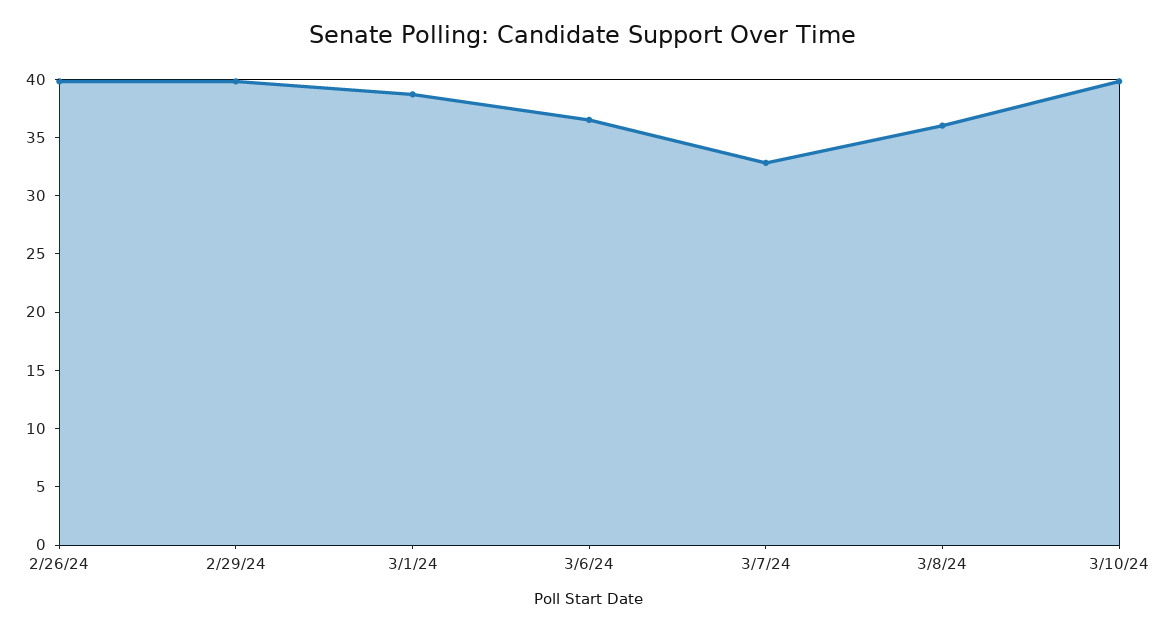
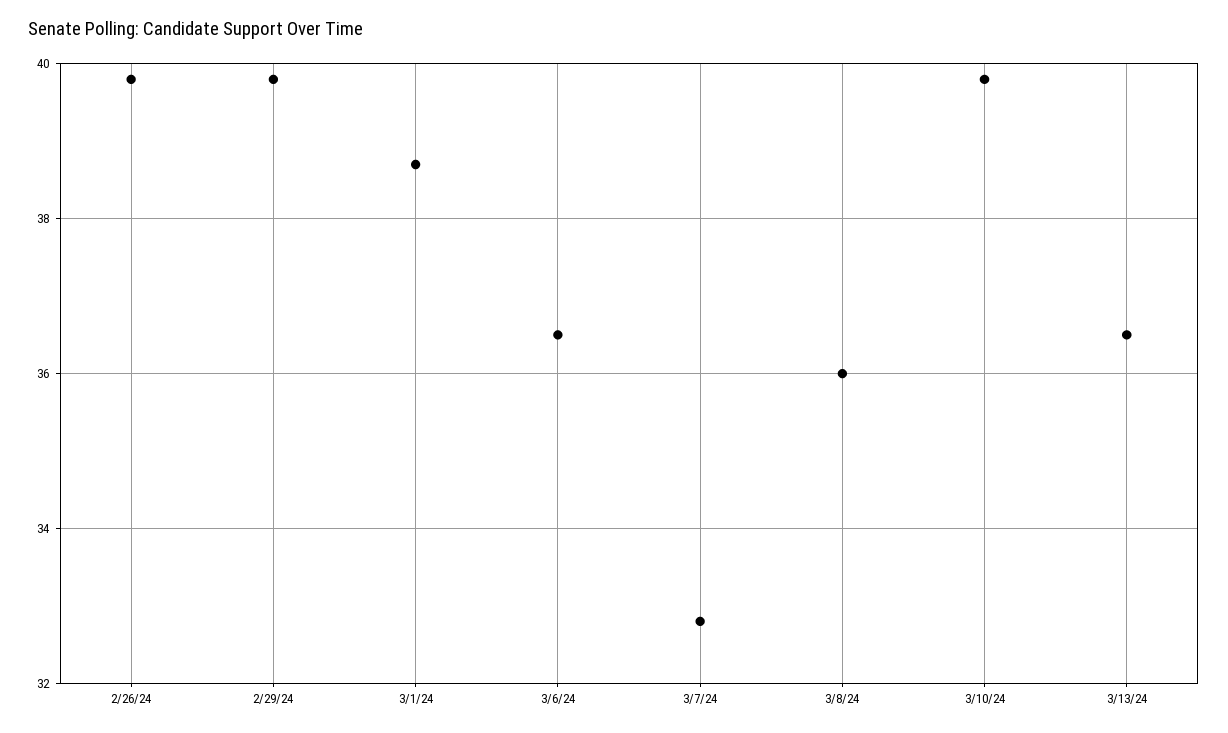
3/13/24: none -> 36.5

